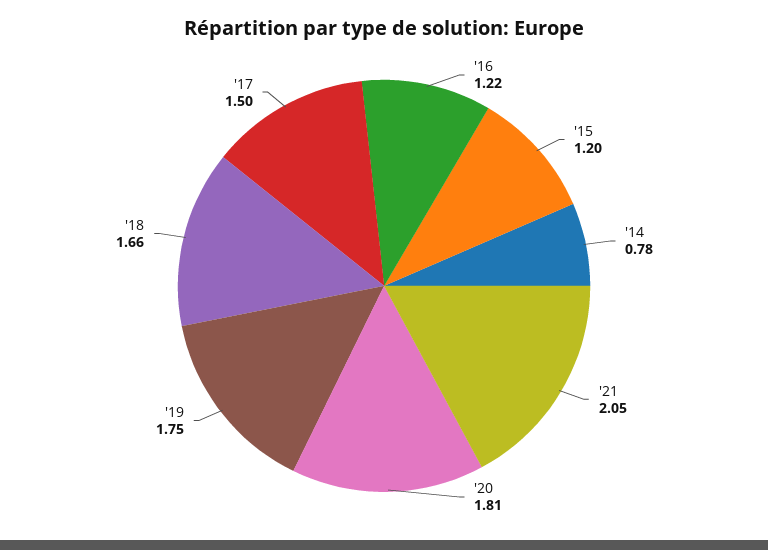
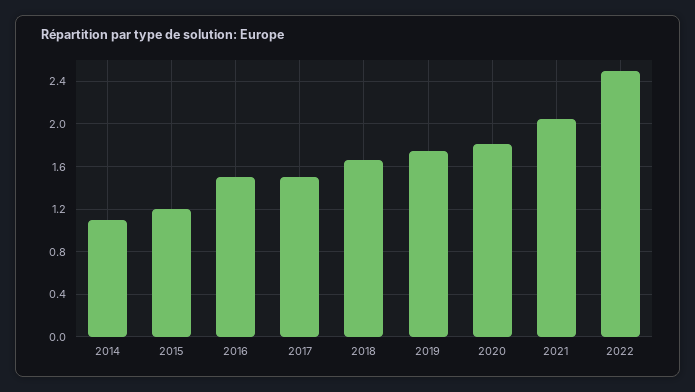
'16: 1.22 -> 1.5
'14: 0.78 -> 1.1
2022: none -> 2.5

